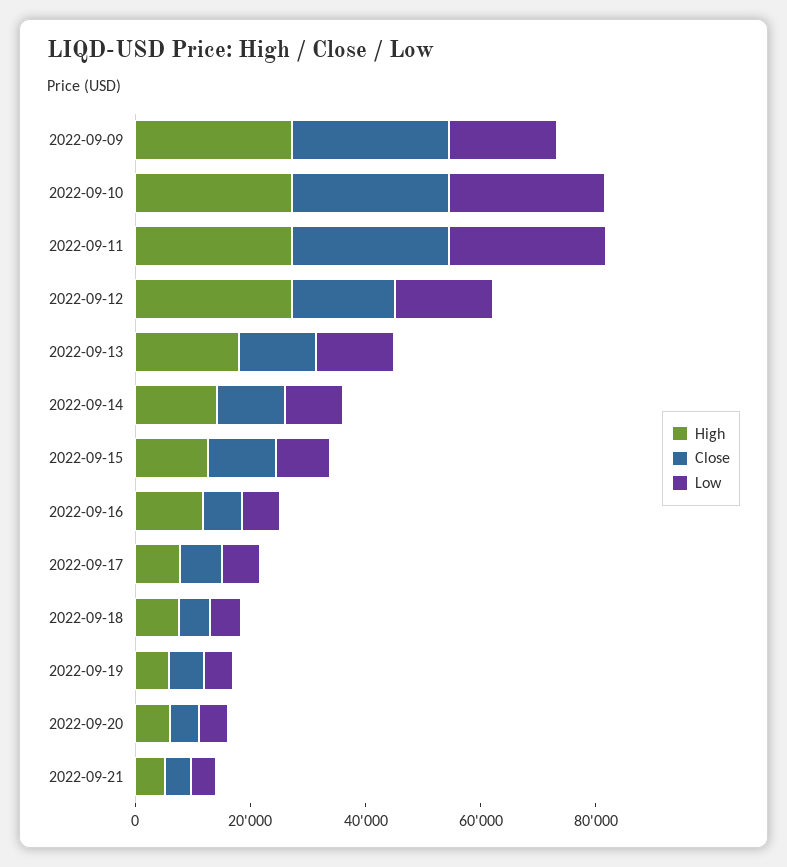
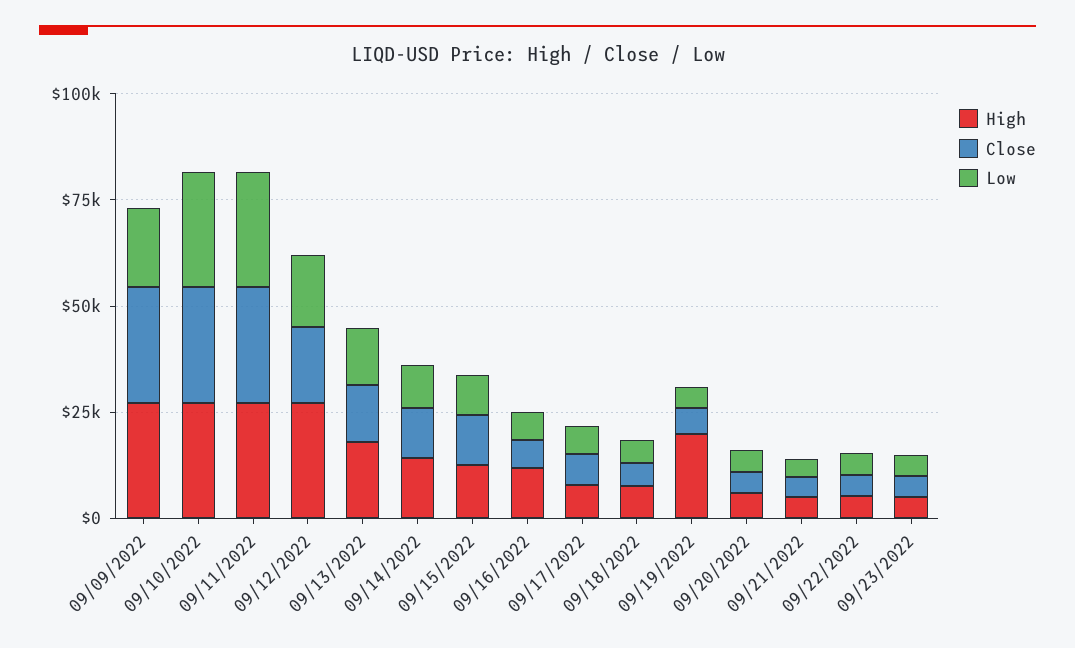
High, 2022-09-19: 5000 -> 20000
High, 09/22/2022: none -> 5000
Close, 09/22/2022: none -> 5000
Low, 09/22/2022: none -> 5000
High, 09/23/2022: none -> 5000
Close, 09/23/2022: none -> 5000
Low, 09/23/2022: none -> 5000

